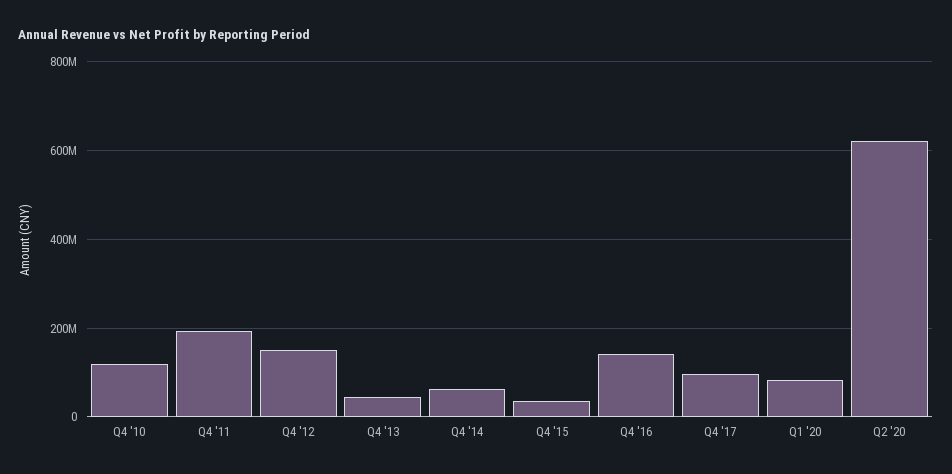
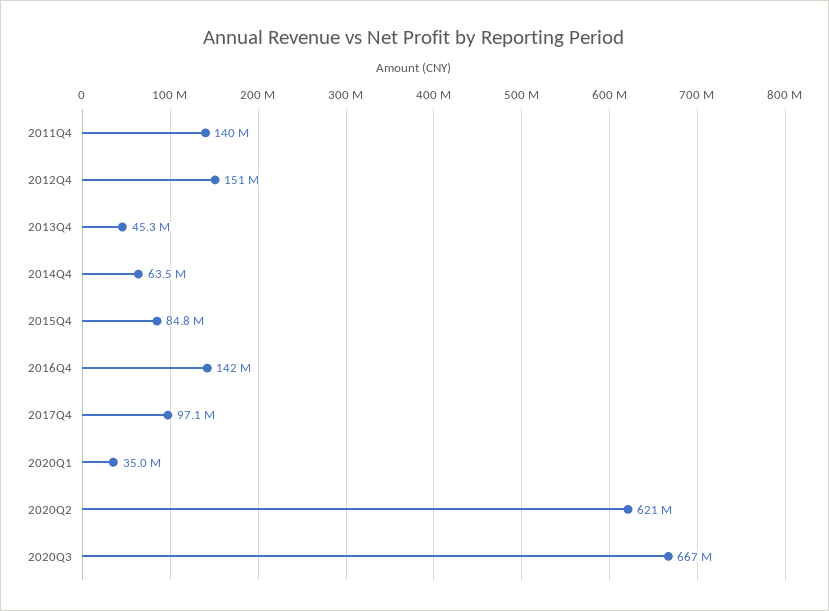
Q4 '10: 120000000 -> none
Q4 '11: 200000000 -> 140000000
Q4 '15: 40000000 -> 84800000
Q1 '20: 80000000 -> 35000000
2020Q3: none -> 667000000

